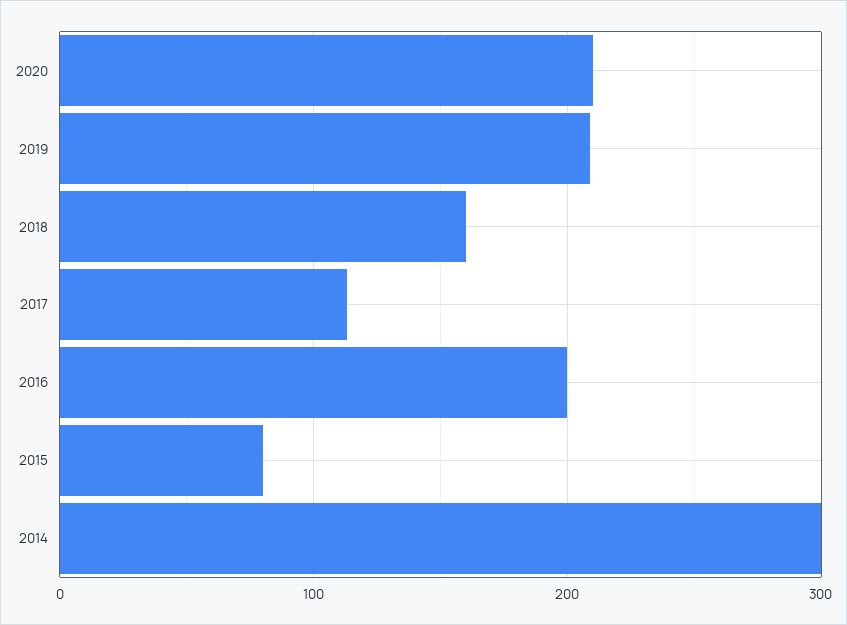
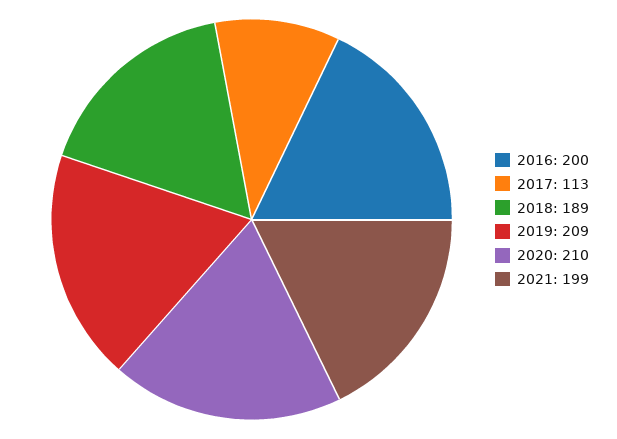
2018: 160 -> 189
2015: 80 -> none
2014: 300 -> none
2021: none -> 199

